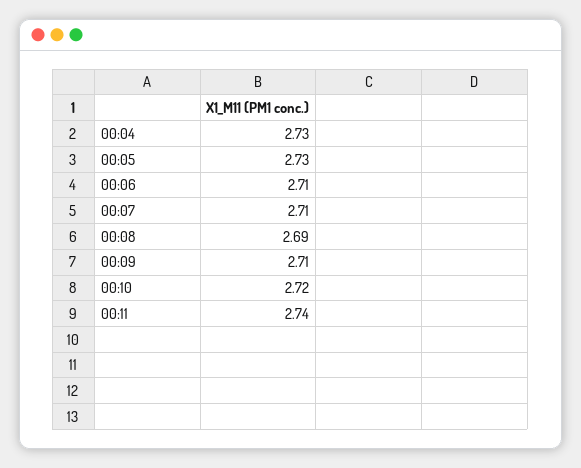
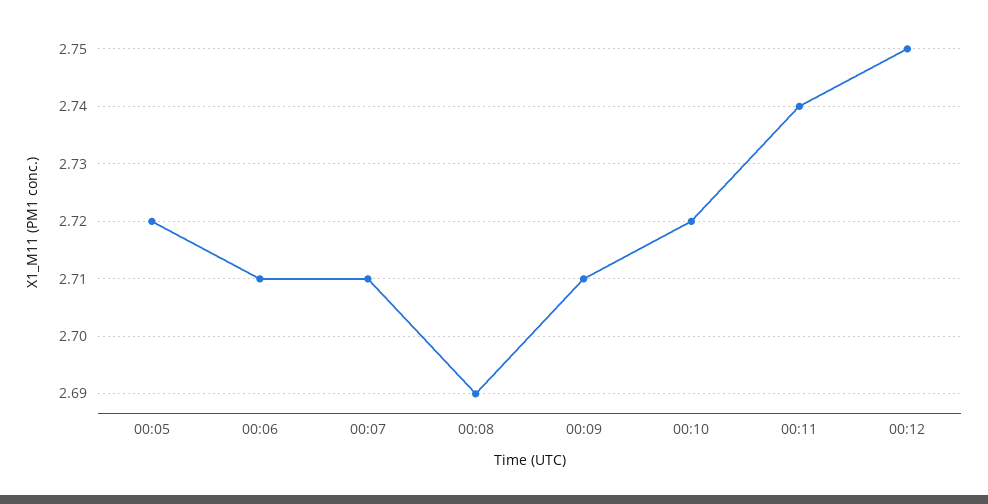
00:04: 2.73 -> none
00:05: 2.73 -> 2.72
00:12: none -> 2.75

